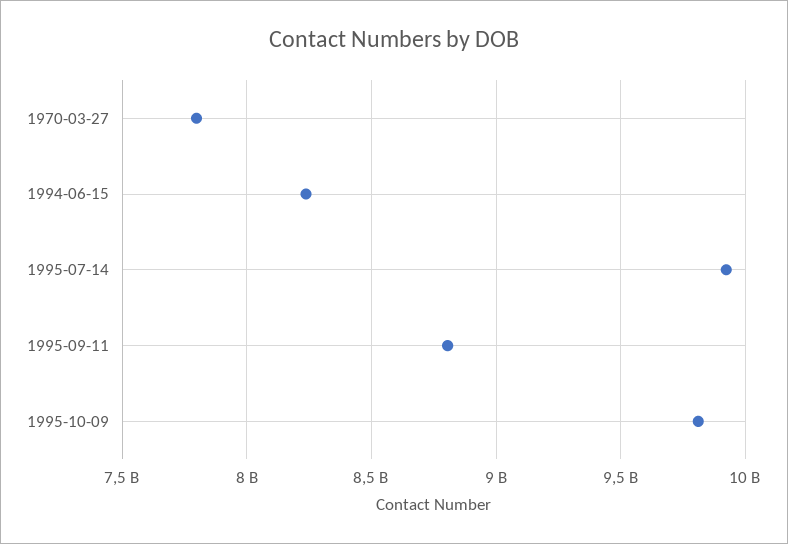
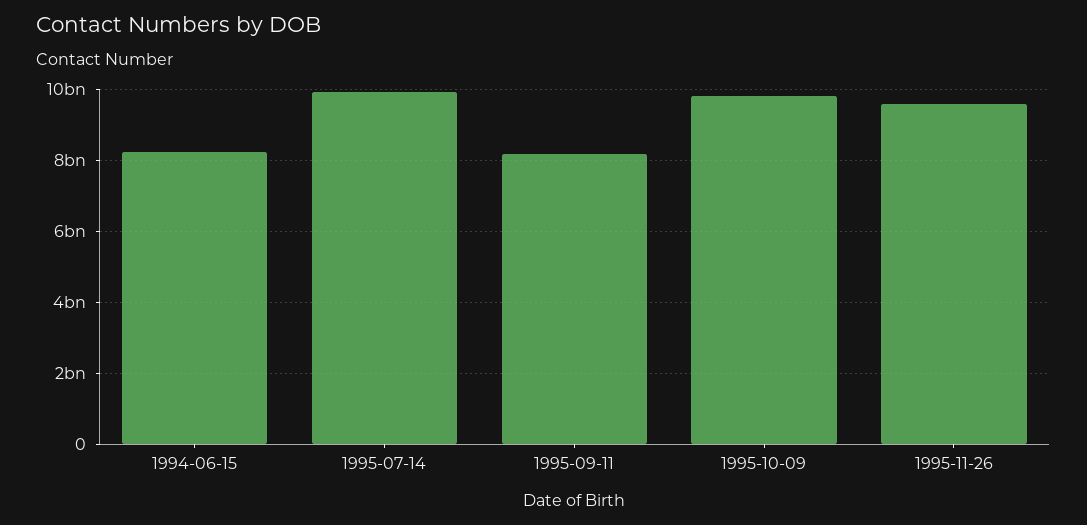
1970-03-27: 7800000000 -> none
1995-09-11: 8800000000 -> 8200000000
1995-11-26: none -> 9600000000

